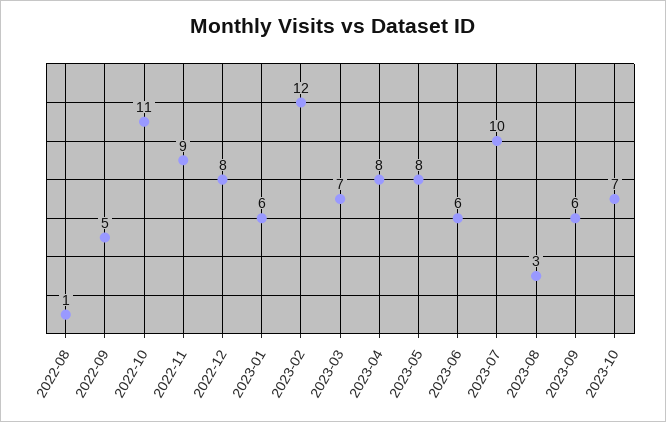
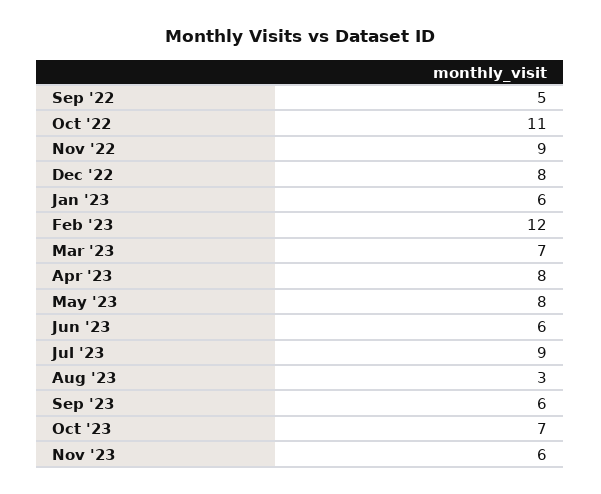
2022-08: 1 -> none
2023-07: 10 -> 9
Nov '23: none -> 6

